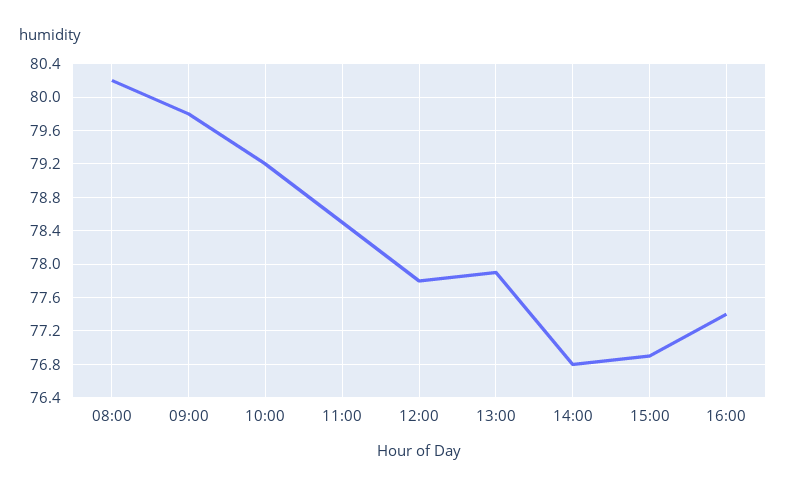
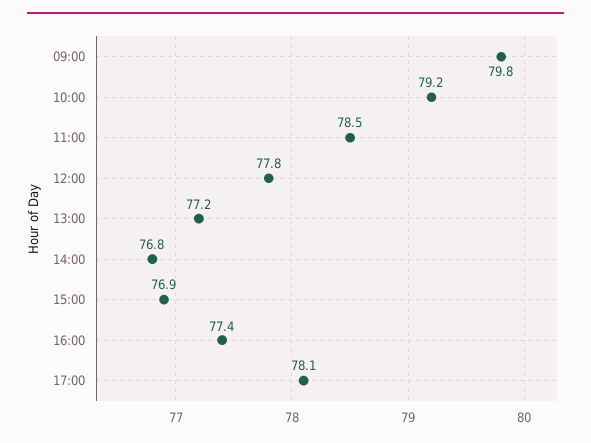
08:00: 80.2 -> none
13:00: 77.9 -> 77.2
17:00: none -> 78.1

